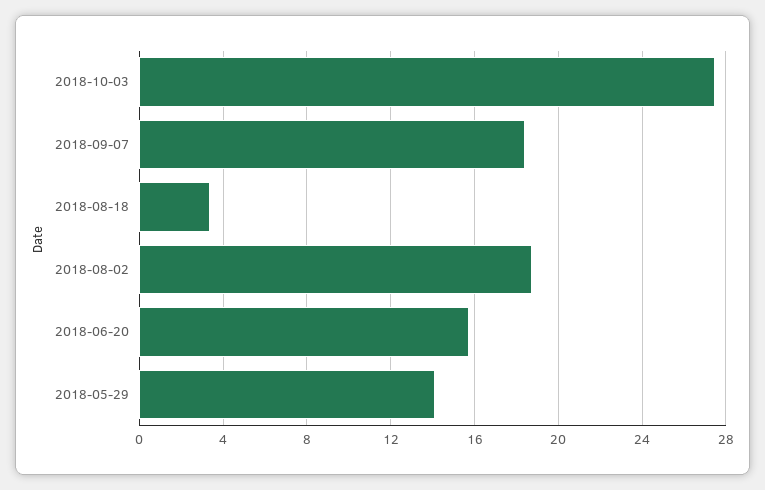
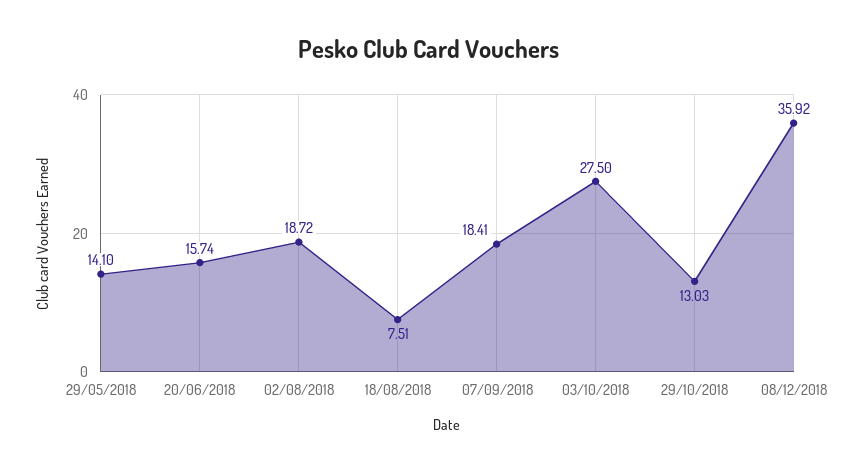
2018-08-18: 3.5 -> 7.51
29/10/2018: none -> 13.03
08/12/2018: none -> 35.92

